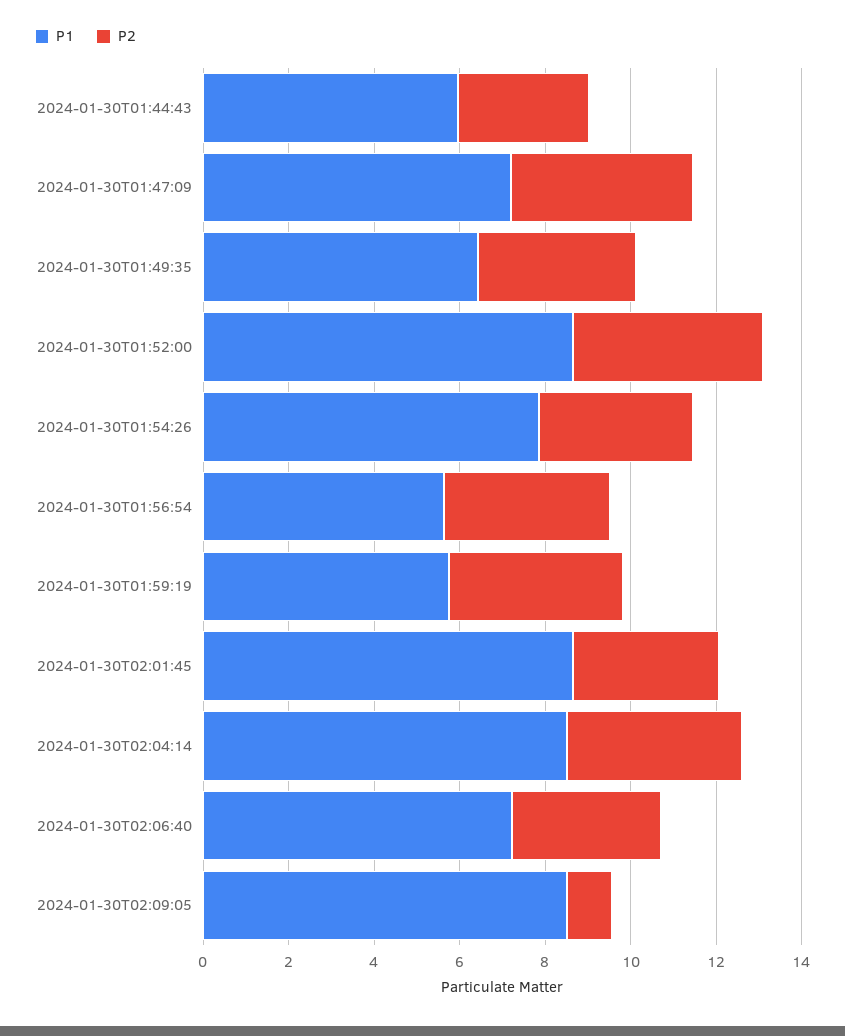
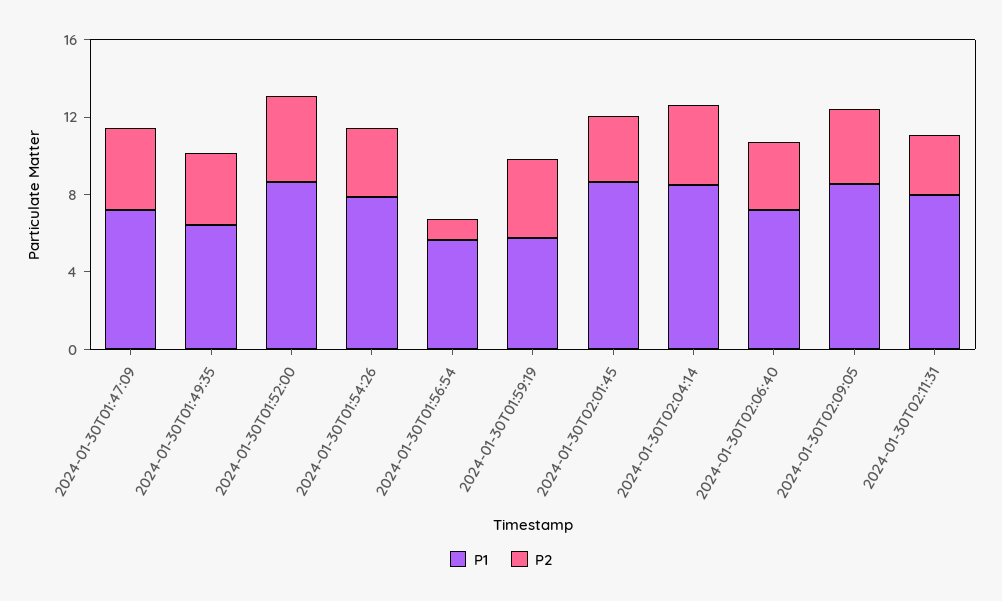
P1, 2024-01-30T01:44:43: 6 -> none
P2, 2024-01-30T01:44:43: 3 -> none
P2, 2024-01-30T01:56:54: 4 -> 1
P2, 2024-01-30T02:09:05: 1 -> 4
P1, 2024-01-30T02:11:31: none -> 8
P2, 2024-01-30T02:11:31: none -> 3

